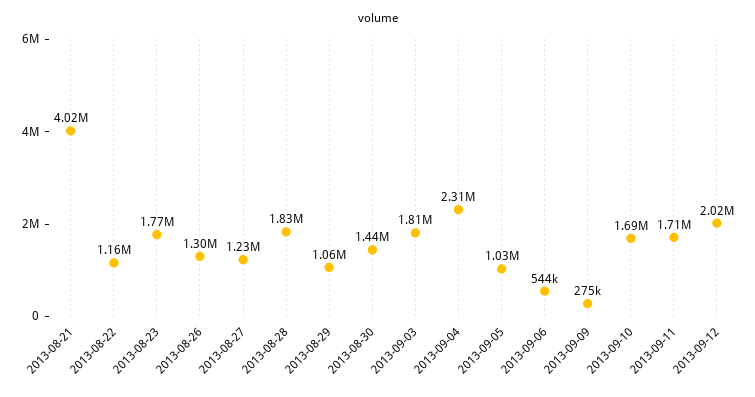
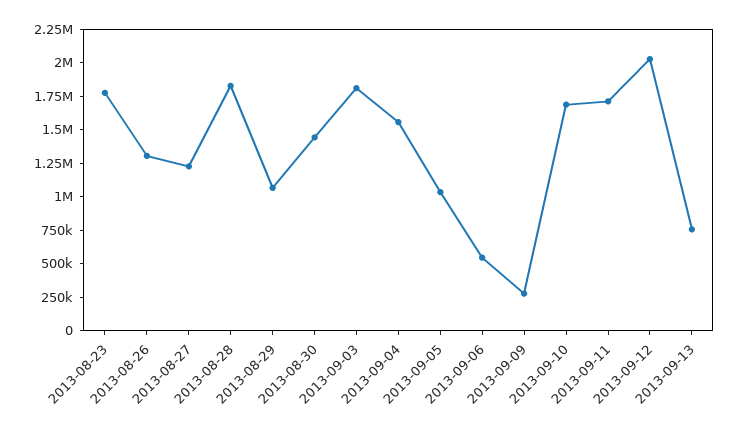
2013-08-21: 4020000 -> none
2013-08-22: 1160000 -> none
2013-09-04: 2310000 -> 1500000
2013-09-13: none -> 750000

